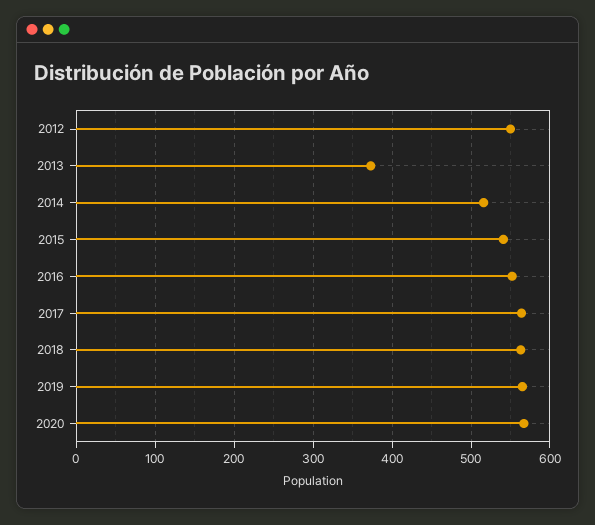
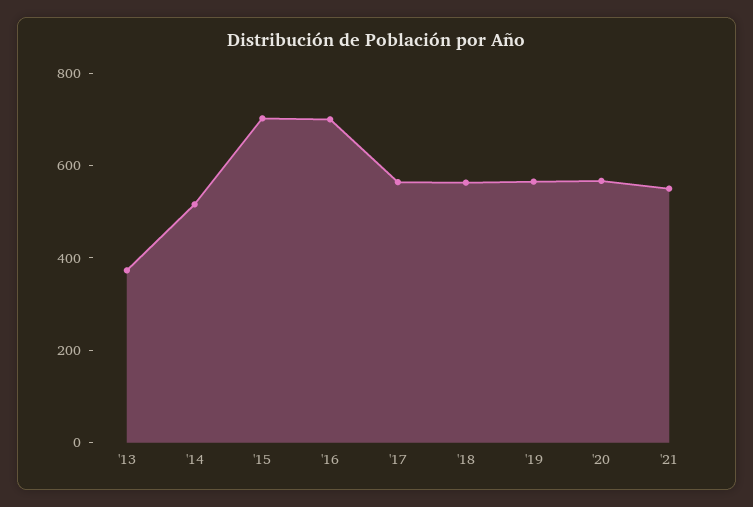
2012: 550 -> none
2015: 540 -> 700
2016: 550 -> 700
'21: none -> 550

